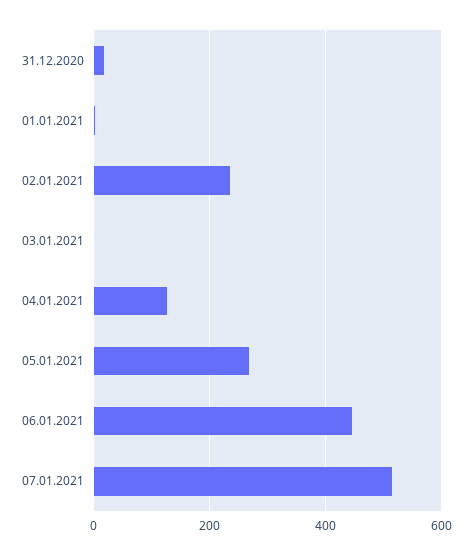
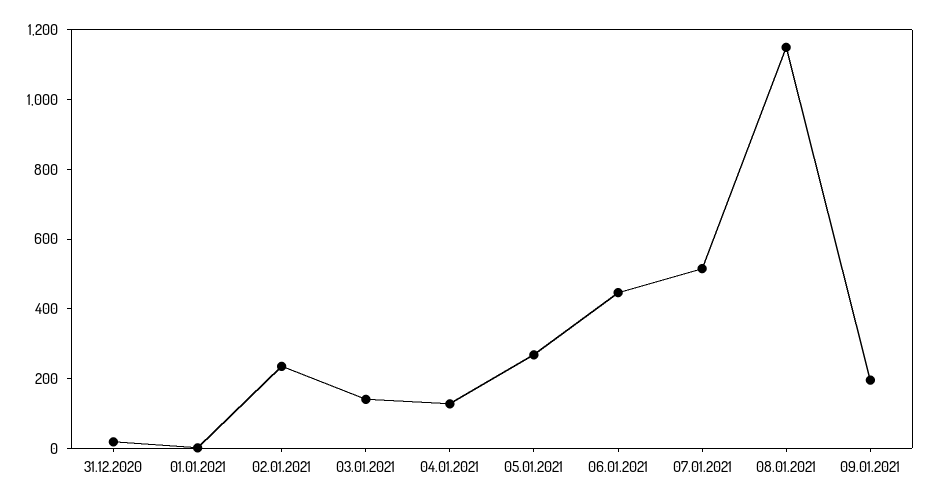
03.01.2021: 0 -> 150
08.01.2021: none -> 1150
09.01.2021: none -> 200

